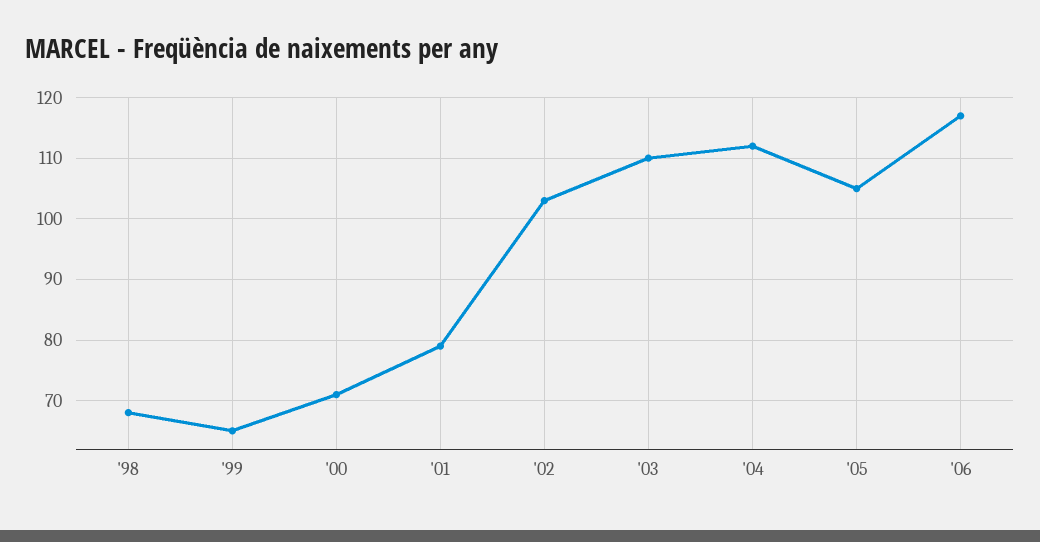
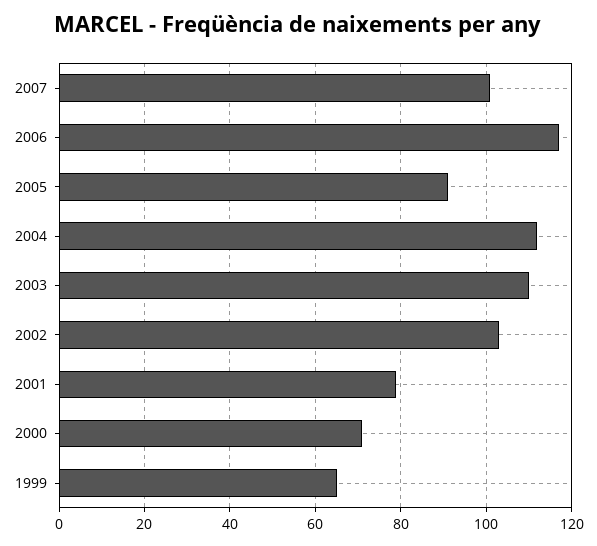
'98: 68 -> none
'05: 105 -> 90
2007: none -> 100

